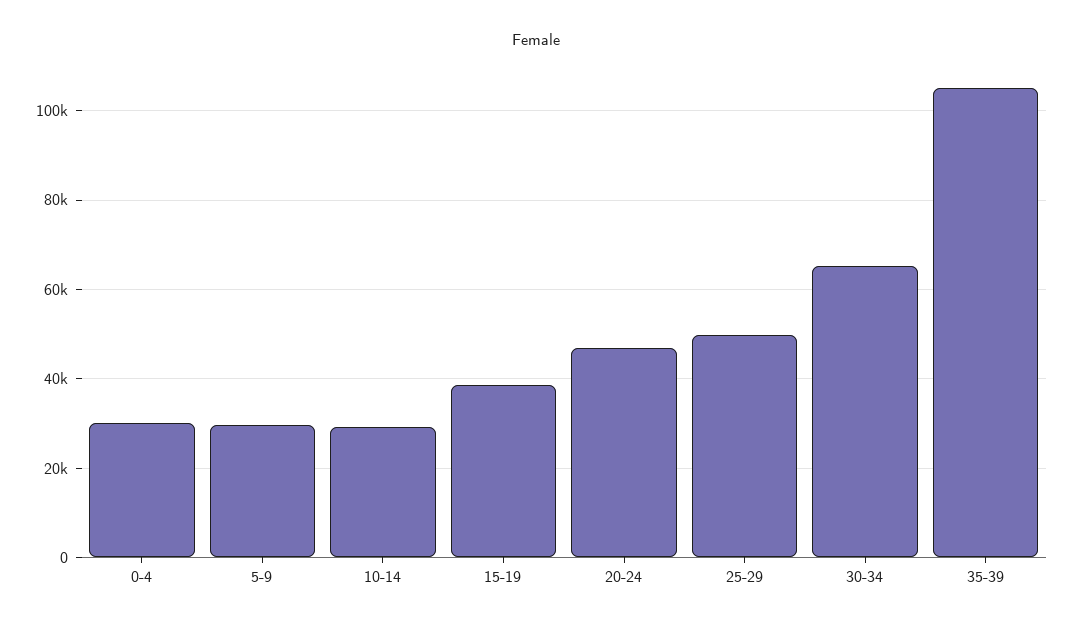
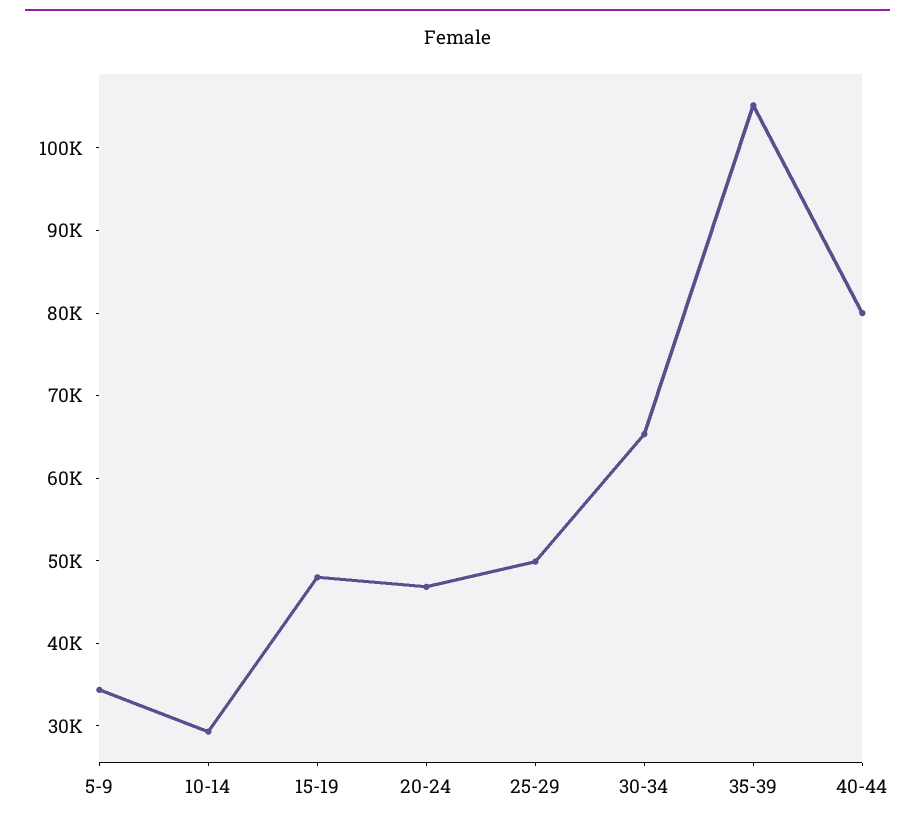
0-4: 30000 -> none
5-9: 30000 -> 34000
15-19: 38000 -> 48000
40-44: none -> 80000

